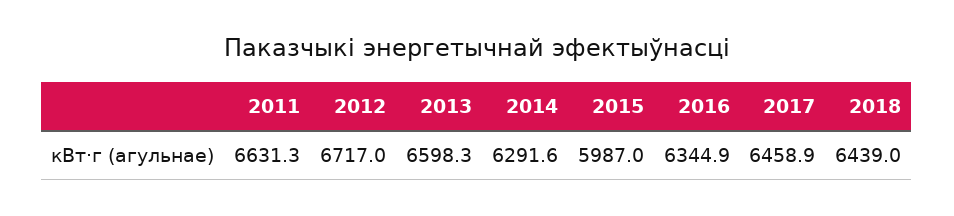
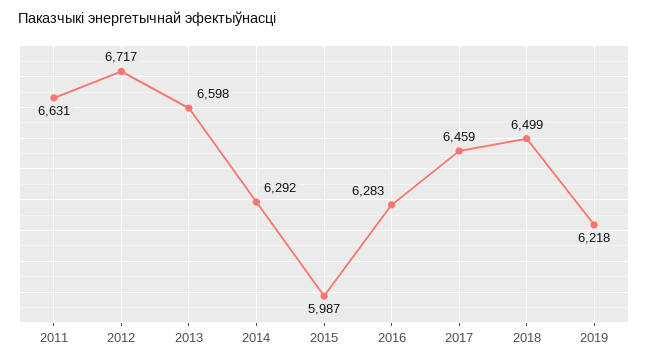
2016: 6344.9 -> 6283
2018: 6439 -> 6499
2019: none -> 6218

